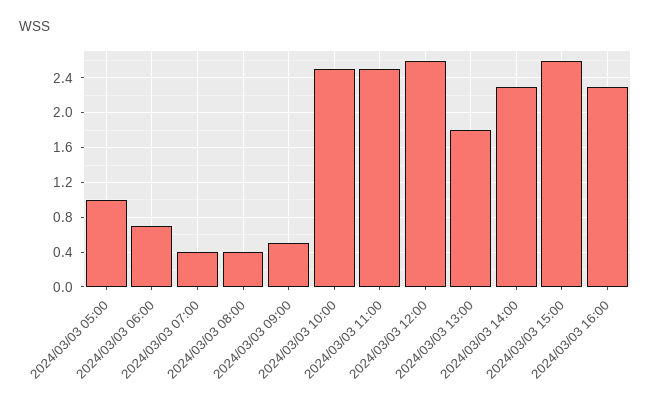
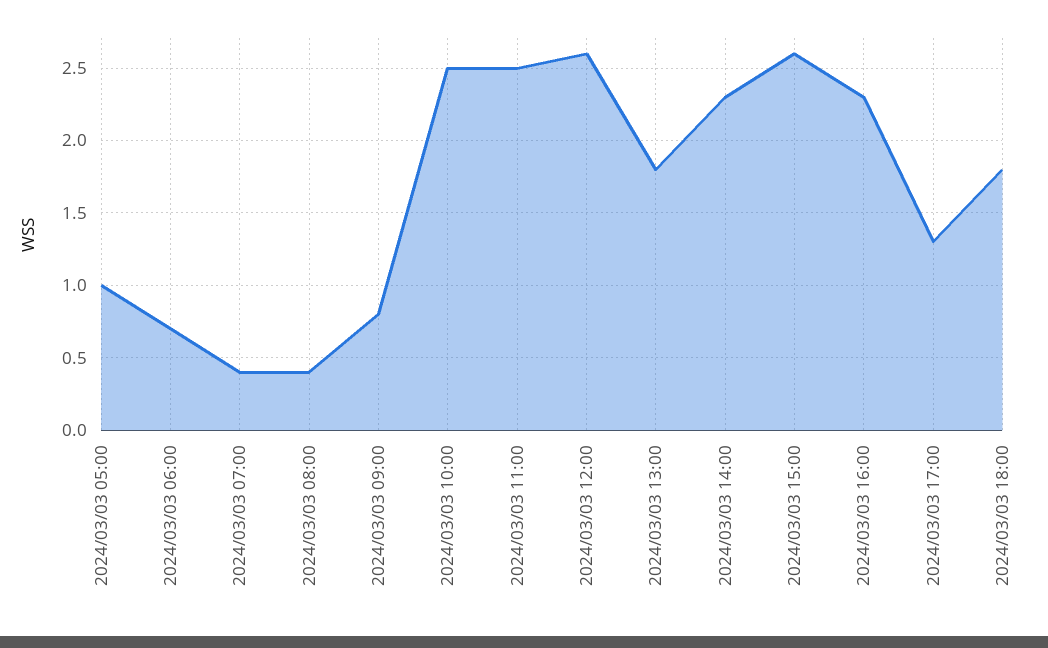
2024/03/03 09:00: 0.5 -> 0.8
2024/03/03 17:00: none -> 1.3
2024/03/03 18:00: none -> 1.8

